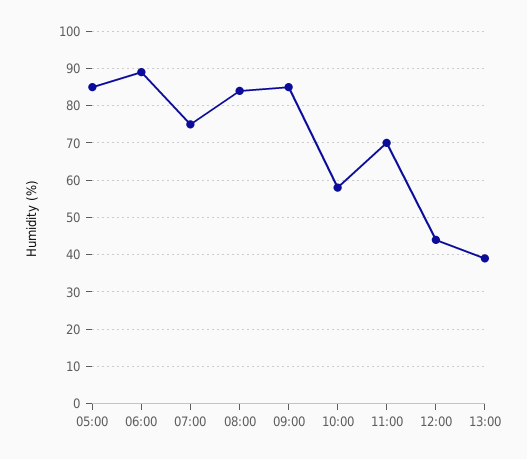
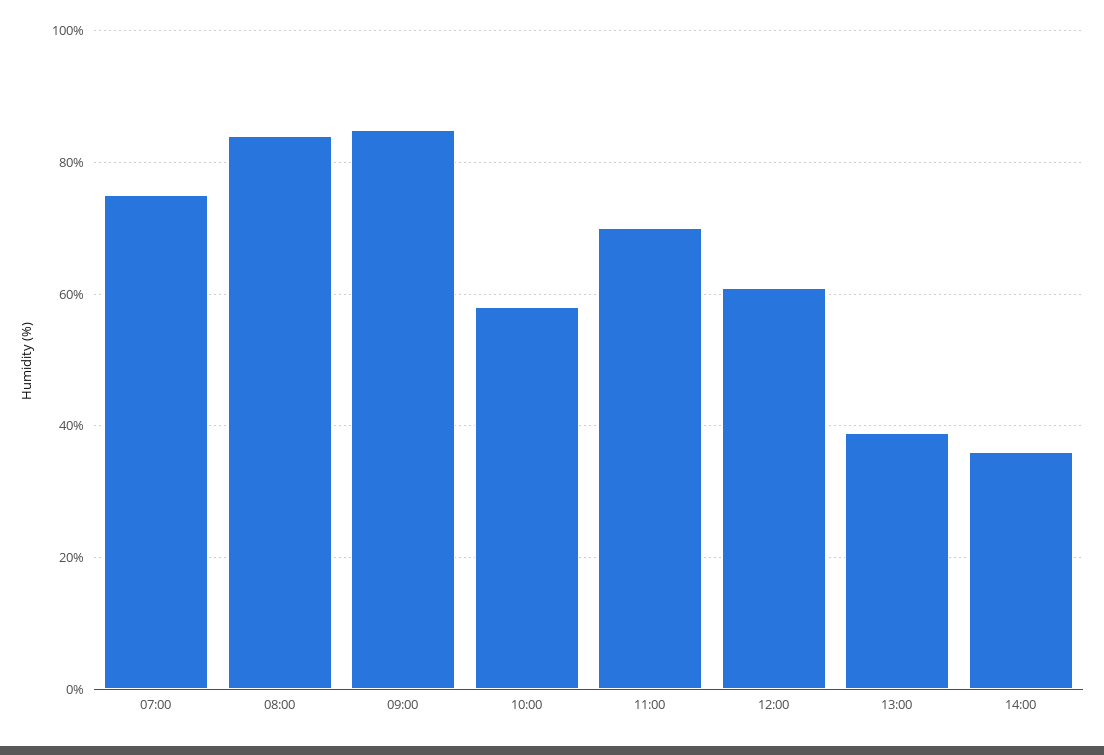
05:00: 85 -> none
06:00: 90 -> none
12:00: 45 -> 60
14:00: none -> 35

